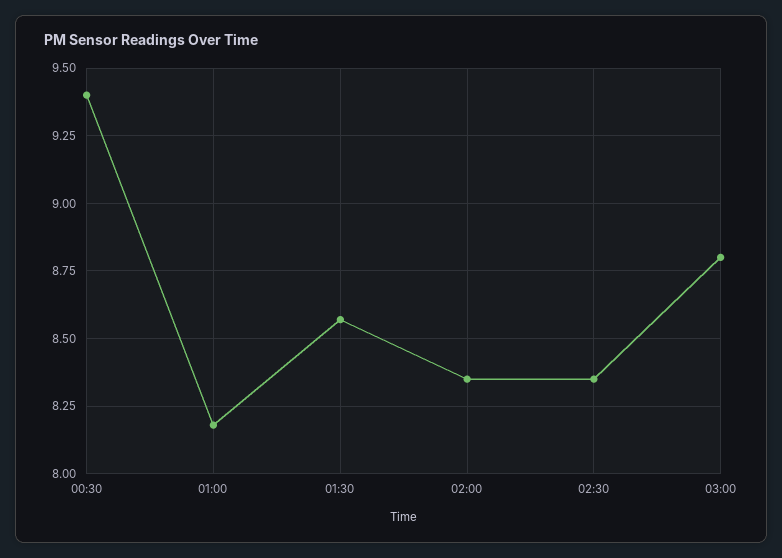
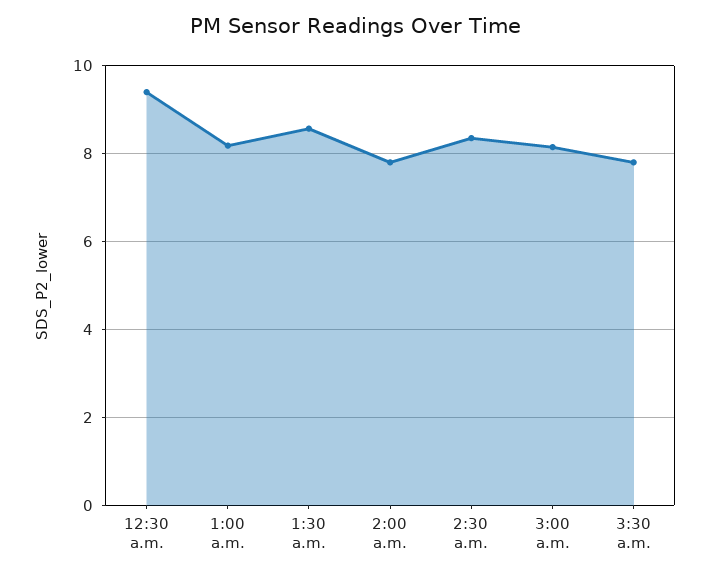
02:00: 8.35 -> 7.8
03:00: 8.8 -> 8.2
3:30 a.m.: none -> 7.8

